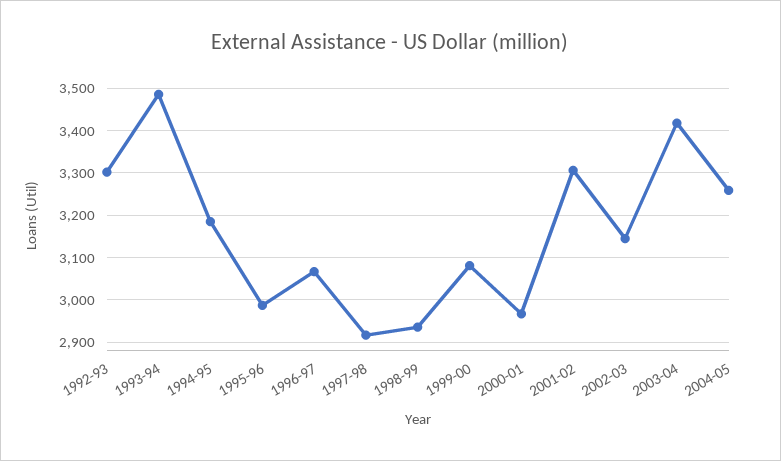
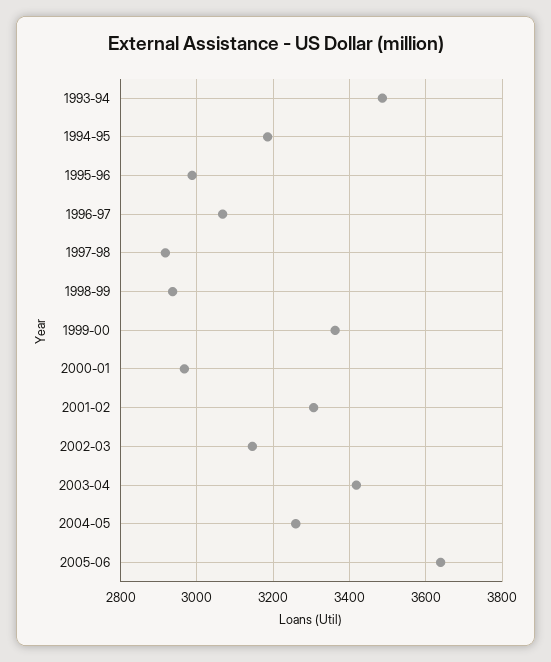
1992-93: 3300 -> none
1999-00: 3080 -> 3360
2005-06: none -> 3640

